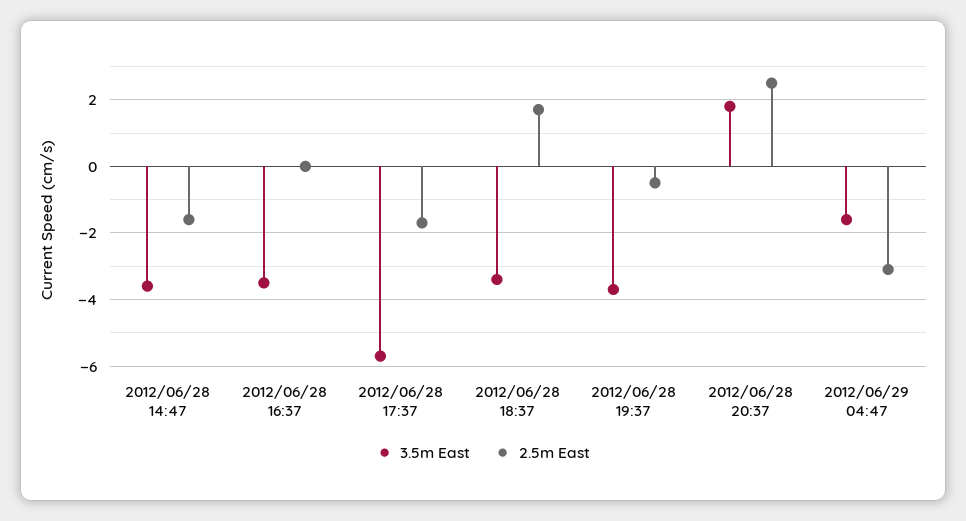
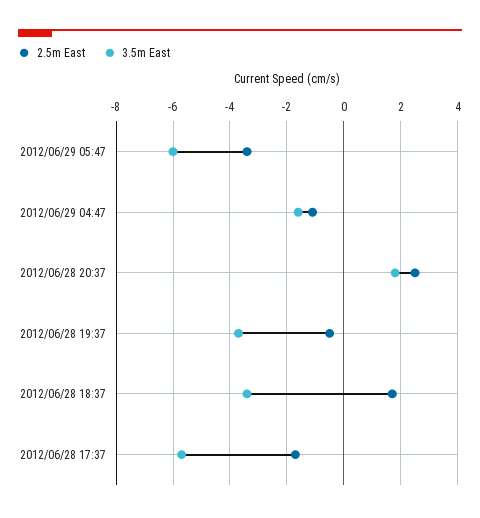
3.5m East, 2012/06/28 14:47: -3.5 -> none
2.5m East, 2012/06/28 14:47: -1.5 -> none
3.5m East, 2012/06/28 16:37: -3.5 -> none
2.5m East, 2012/06/28 16:37: 0 -> none
2.5m East, 2012/06/29 04:47: -3 -> -1
2.5m East, 2012/06/29 05:47: none -> -3.5
3.5m East, 2012/06/29 05:47: none -> -6

